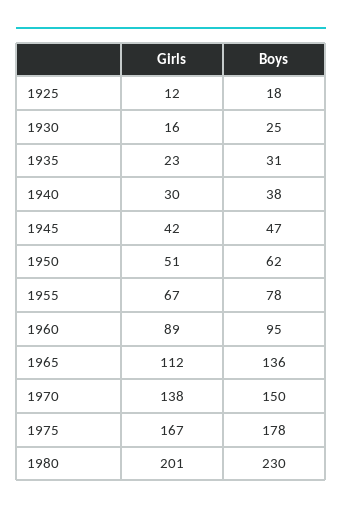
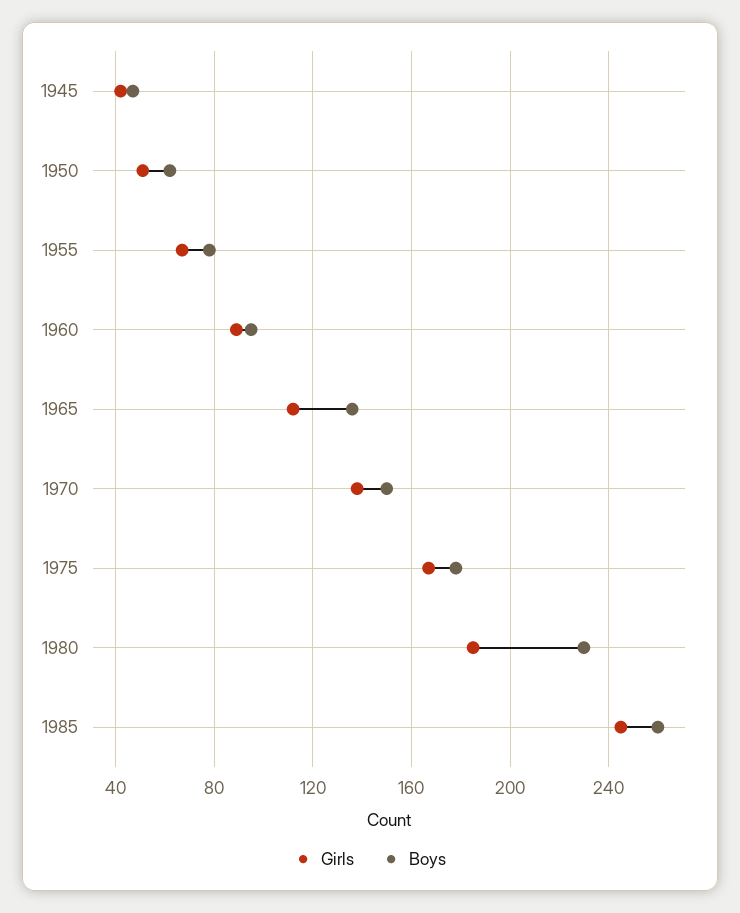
Girls, 1925: 12 -> none
Boys, 1925: 18 -> none
Girls, 1930: 16 -> none
Boys, 1930: 25 -> none
Girls, 1935: 23 -> none
Boys, 1935: 31 -> none
Girls, 1940: 30 -> none
Boys, 1940: 38 -> none
Girls, 1980: 201 -> 185
Girls, 1985: none -> 245
Boys, 1985: none -> 260

